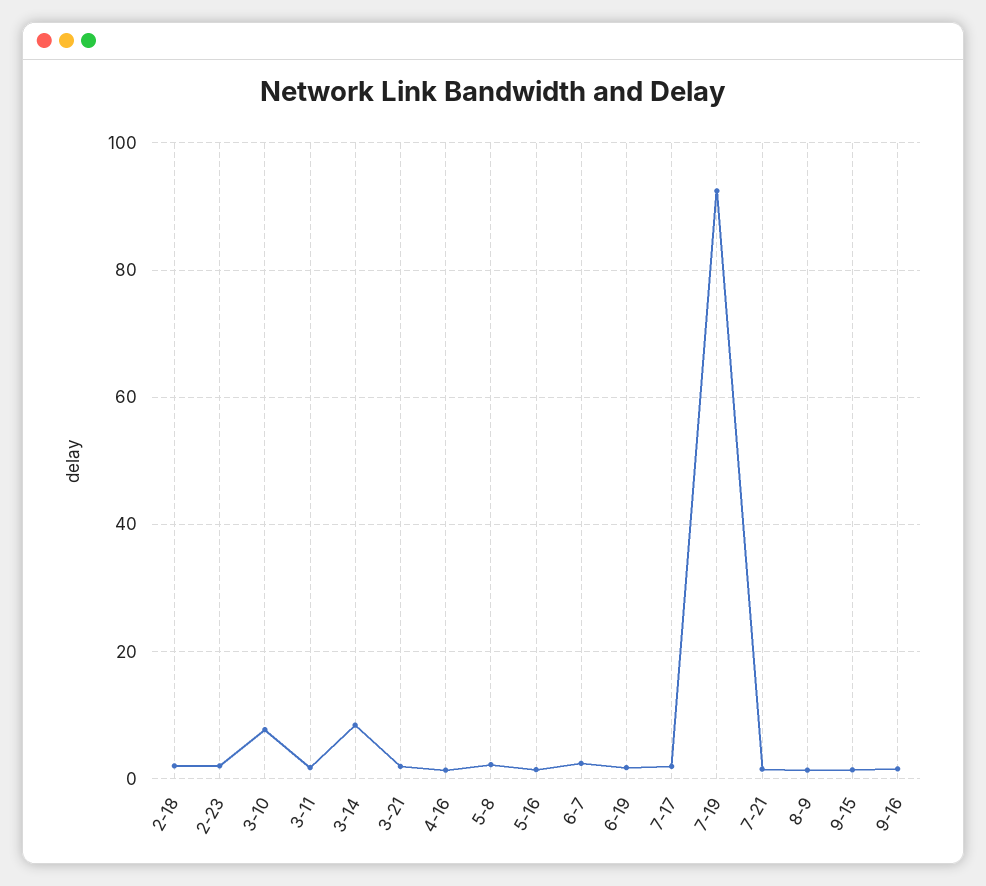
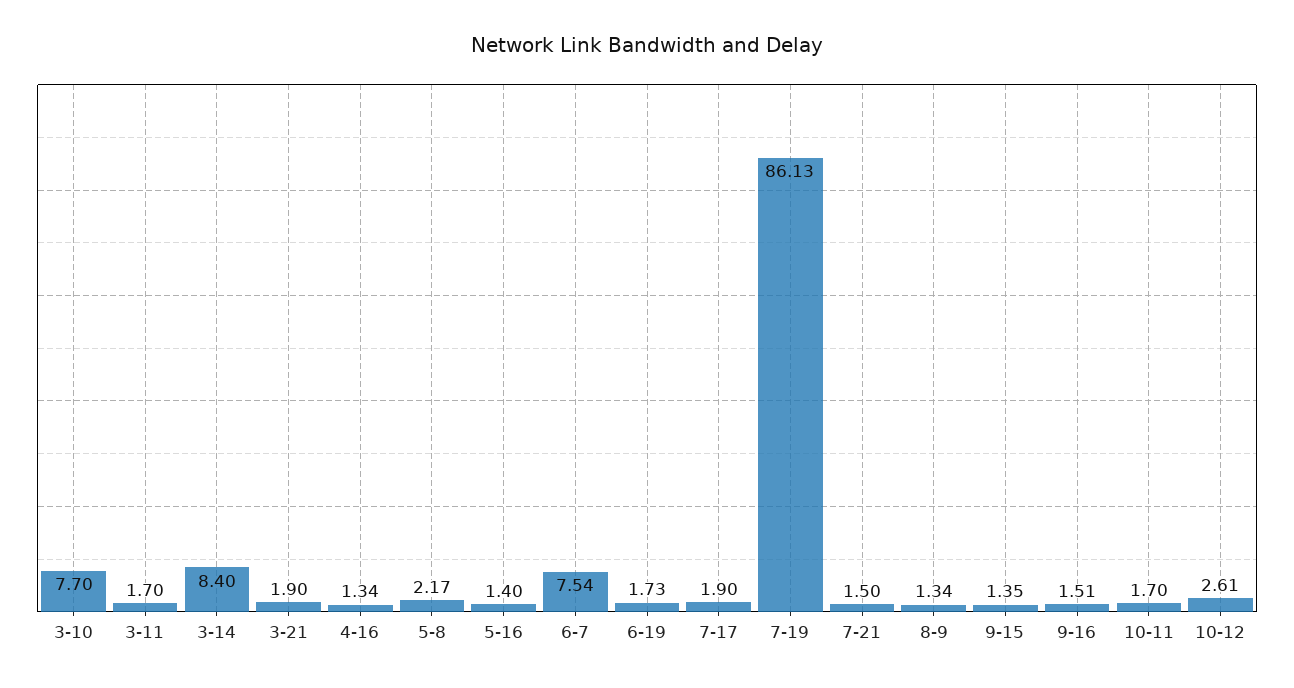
2-18: 2 -> none
2-23: 2 -> none
6-7: 2 -> 7.54
7-19: 92 -> 86.13
10-11: none -> 1.7
10-12: none -> 2.61

